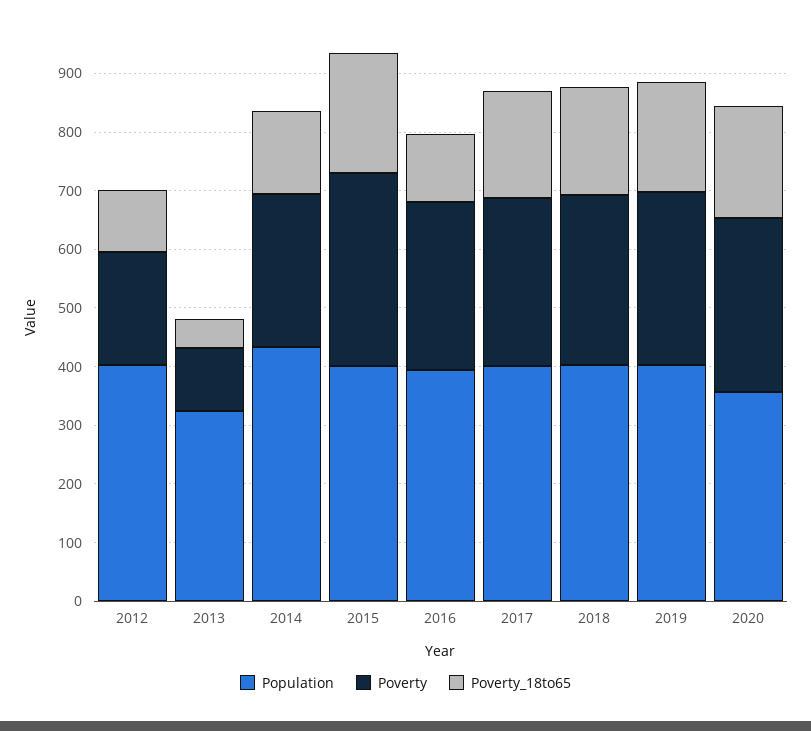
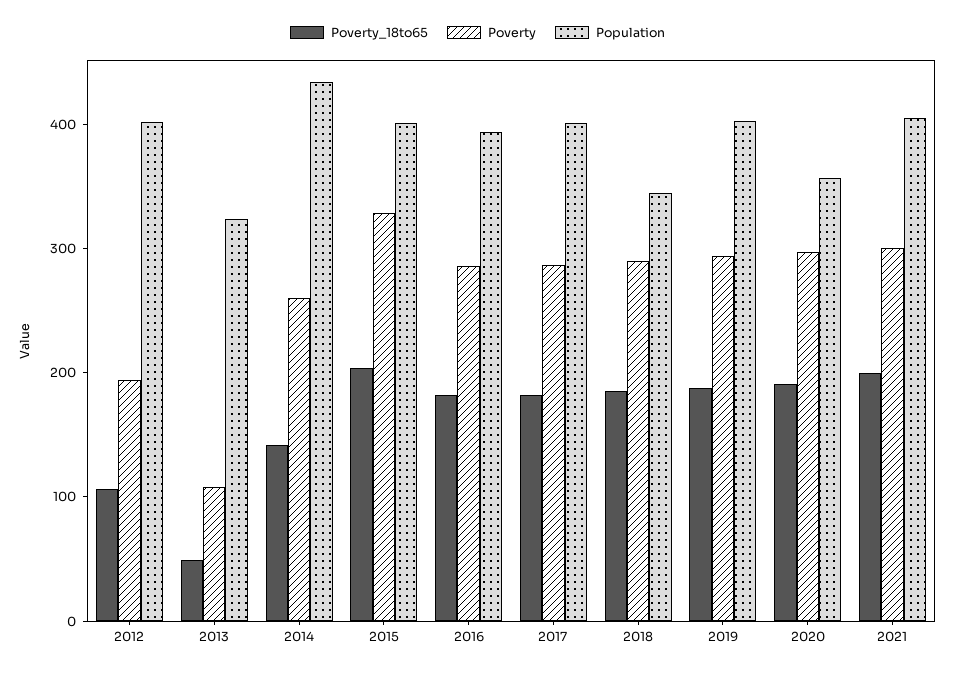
Poverty_18to65, 2016: 120 -> 180
Population, 2018: 400 -> 340
Poverty_18to65, 2021: none -> 200
Poverty, 2021: none -> 300
Population, 2021: none -> 400

